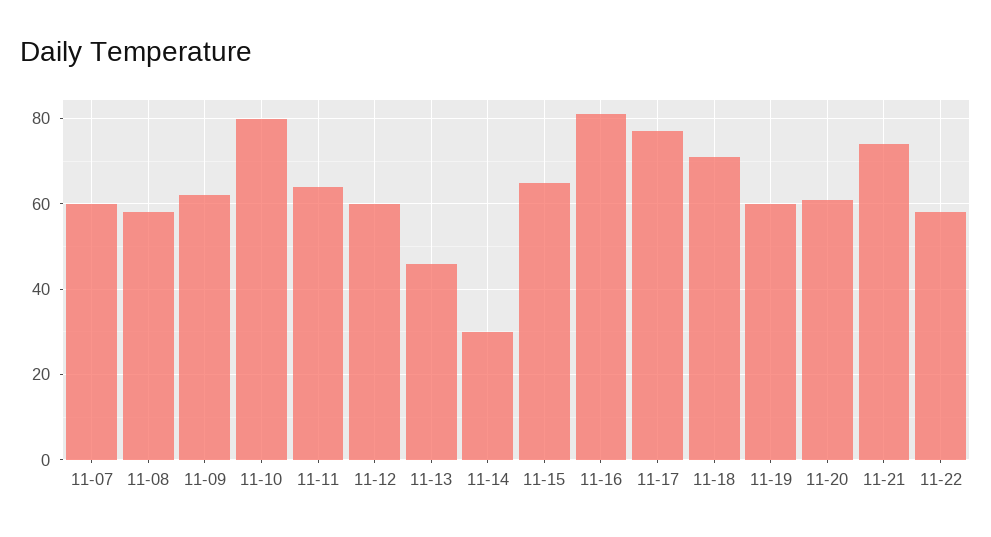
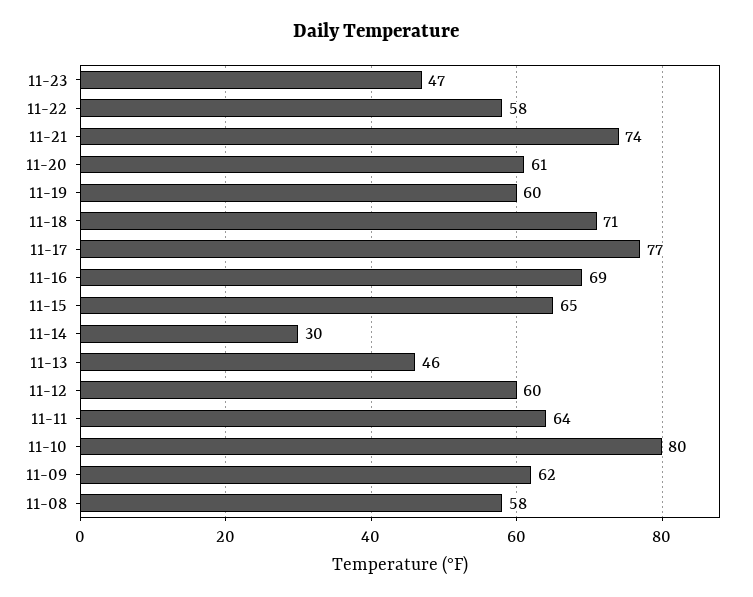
11-07: 60 -> none
11-16: 80 -> 69
11-23: none -> 47

